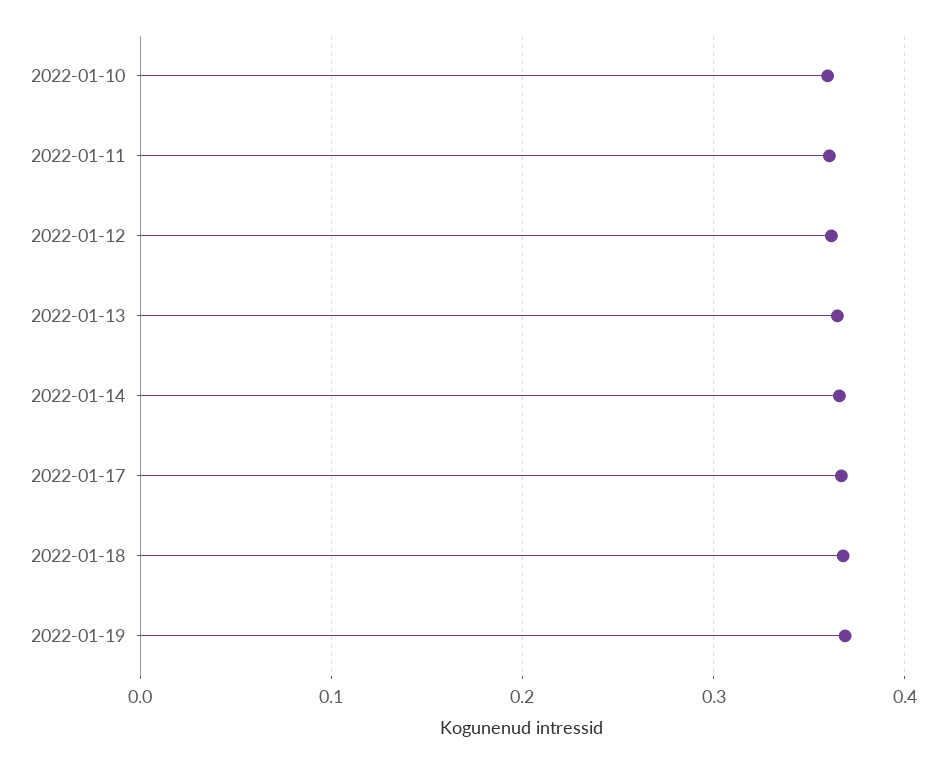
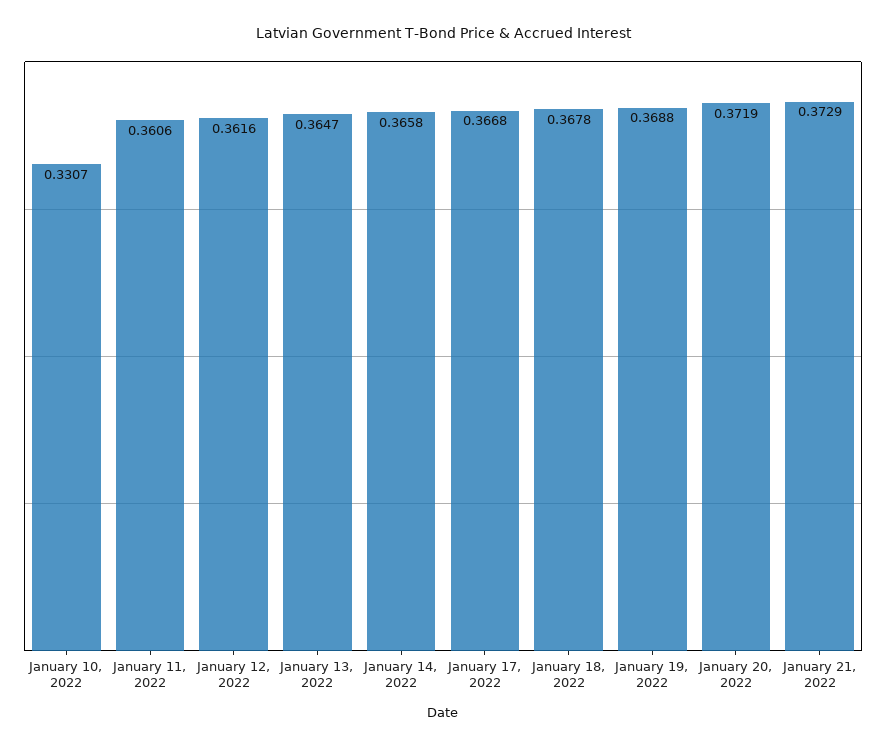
2022-01-10: 0.36 -> 0.3307
January 20, 2022: none -> 0.3719
January 21, 2022: none -> 0.3729

